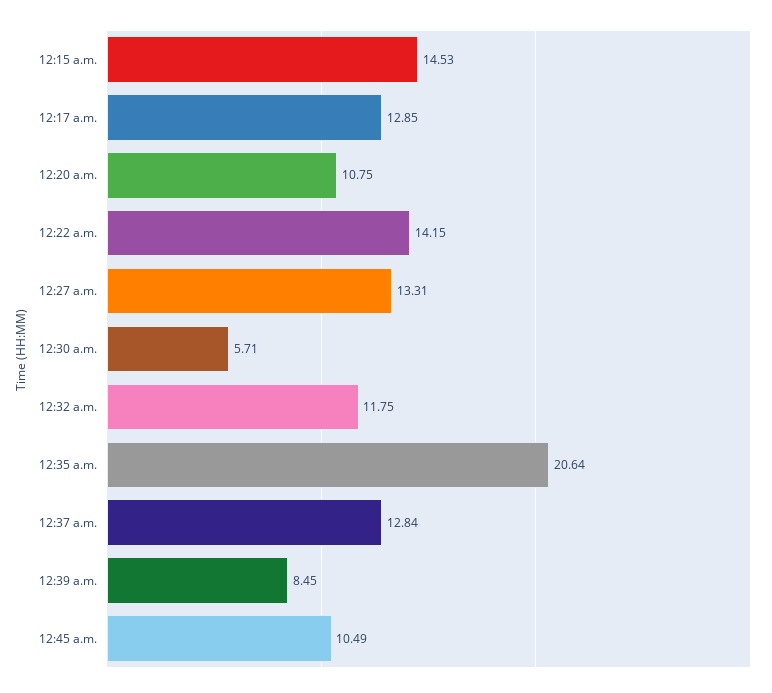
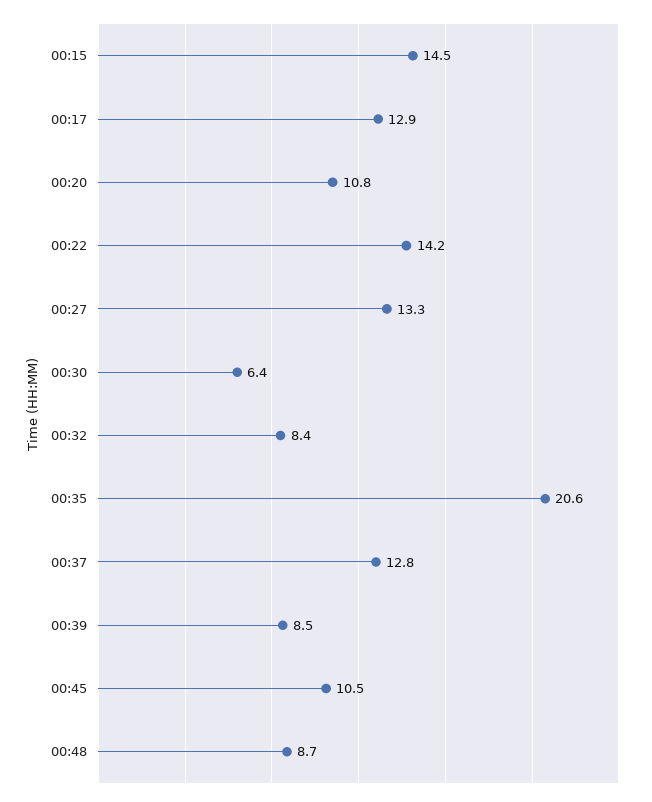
12:30 a.m.: 5.71 -> 6.4
12:32 a.m.: 11.75 -> 8.4
00:48: none -> 8.7

